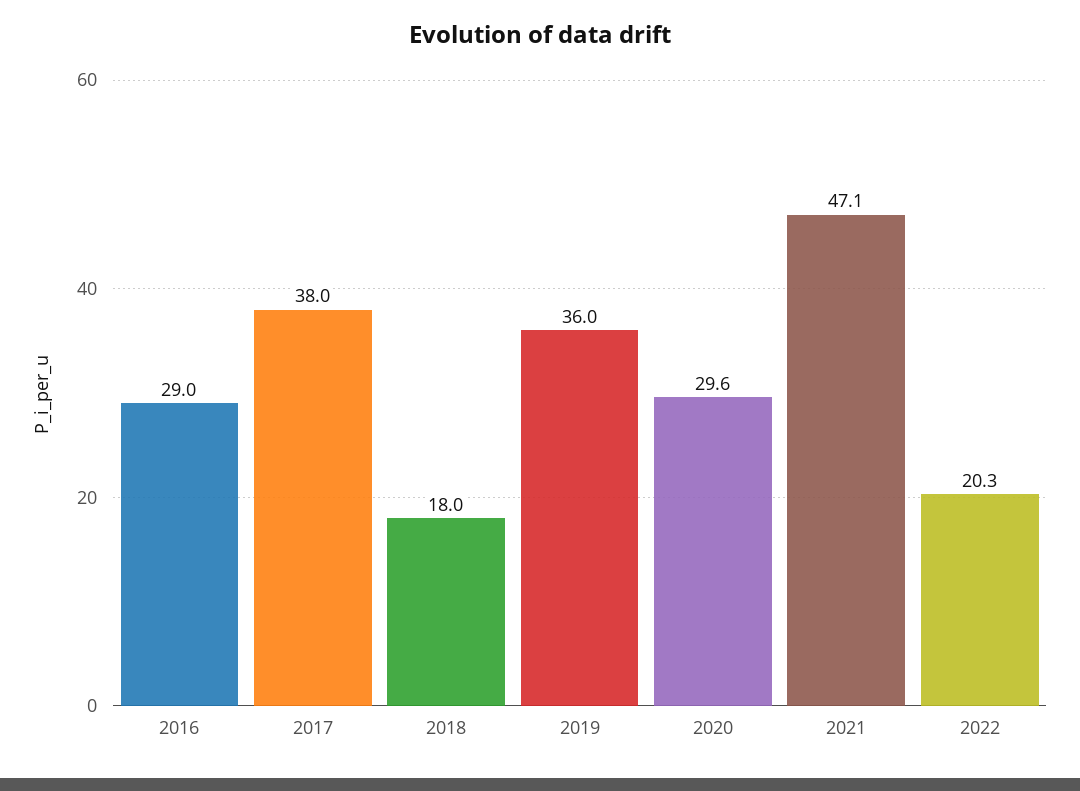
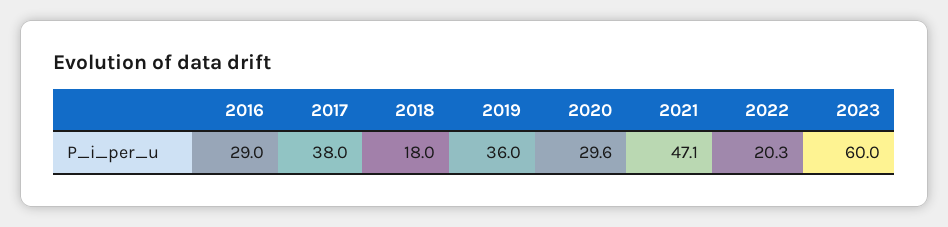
2023: none -> 60

